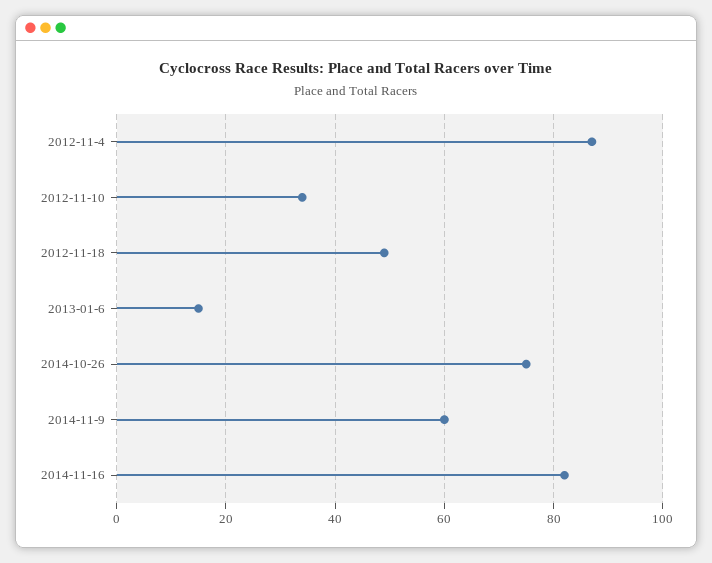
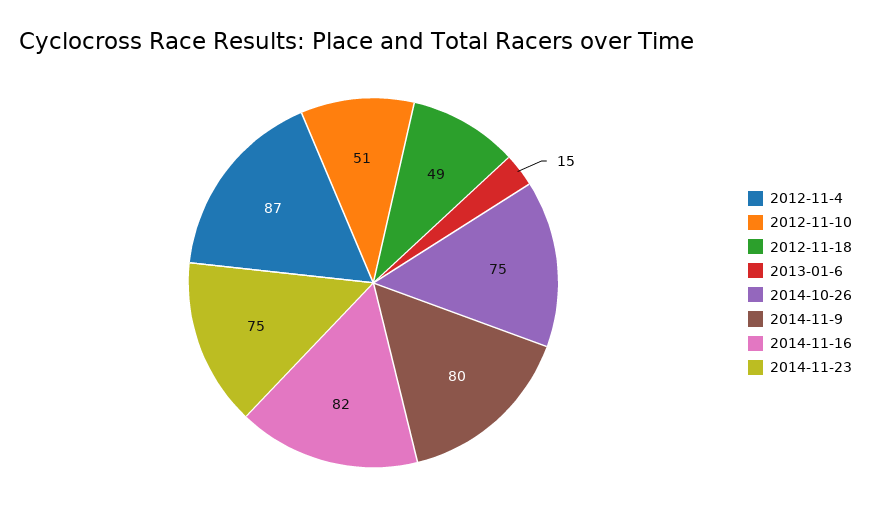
2012-11-10: 35 -> 51
2014-11-9: 60 -> 80
2014-11-23: none -> 75

